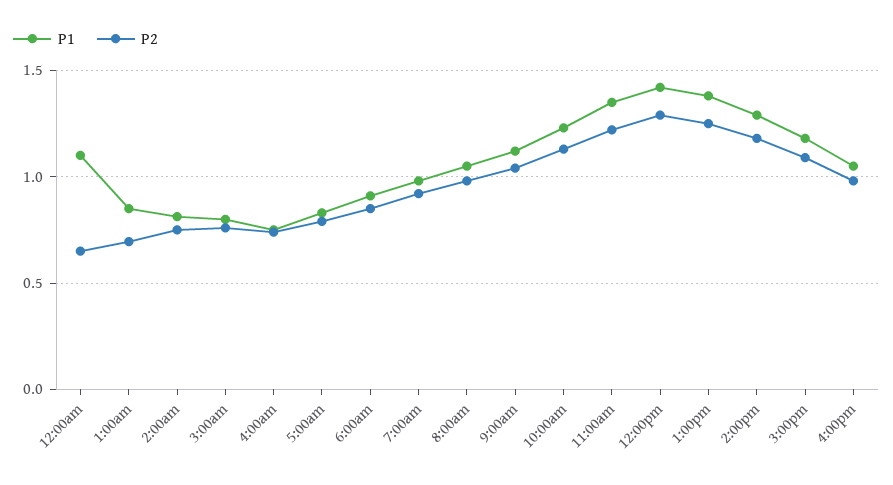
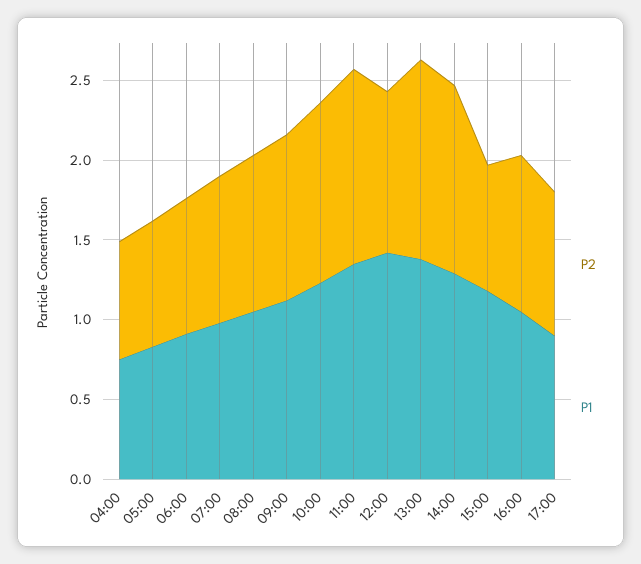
P1, 12:00am: 1.1 -> none
P2, 12:00am: 0.65 -> none
P1, 1:00am: 0.85 -> none
P2, 1:00am: 0.7 -> none
P1, 2:00am: 0.8 -> none
P2, 2:00am: 0.75 -> none
P1, 3:00am: 0.8 -> none
P2, 3:00am: 0.75 -> none
P2, 12:00pm: 1.3 -> 1
P2, 3:00pm: 1.1 -> 0.8
P2, 17:00: none -> 0.9
P1, 17:00: none -> 0.9

